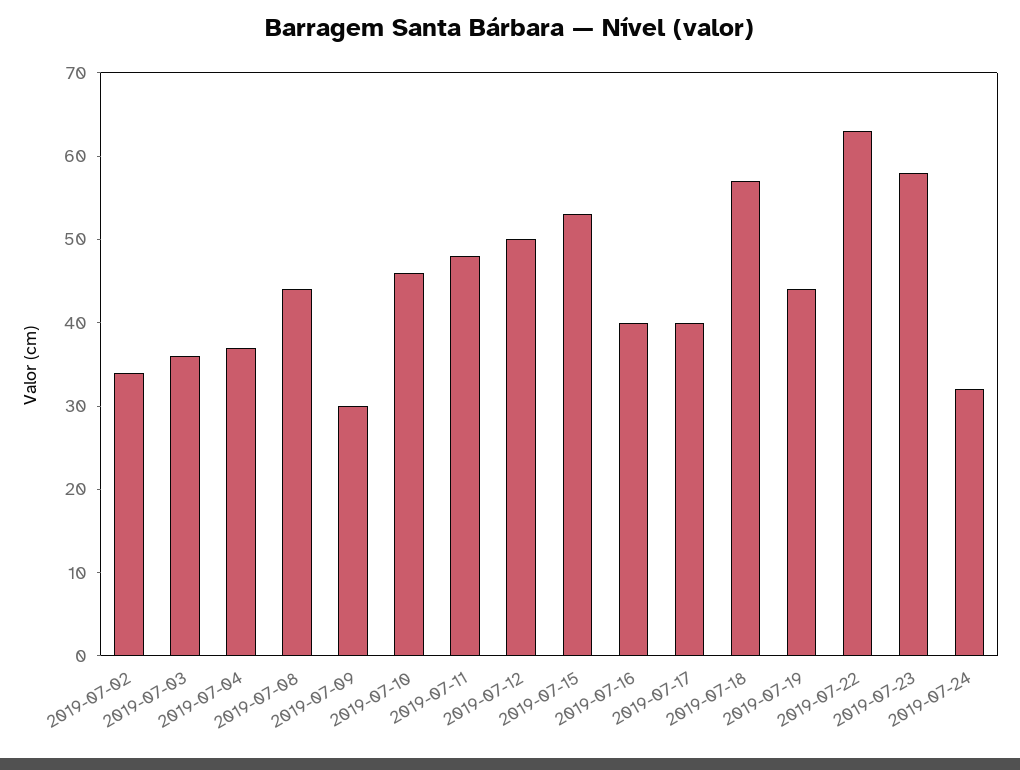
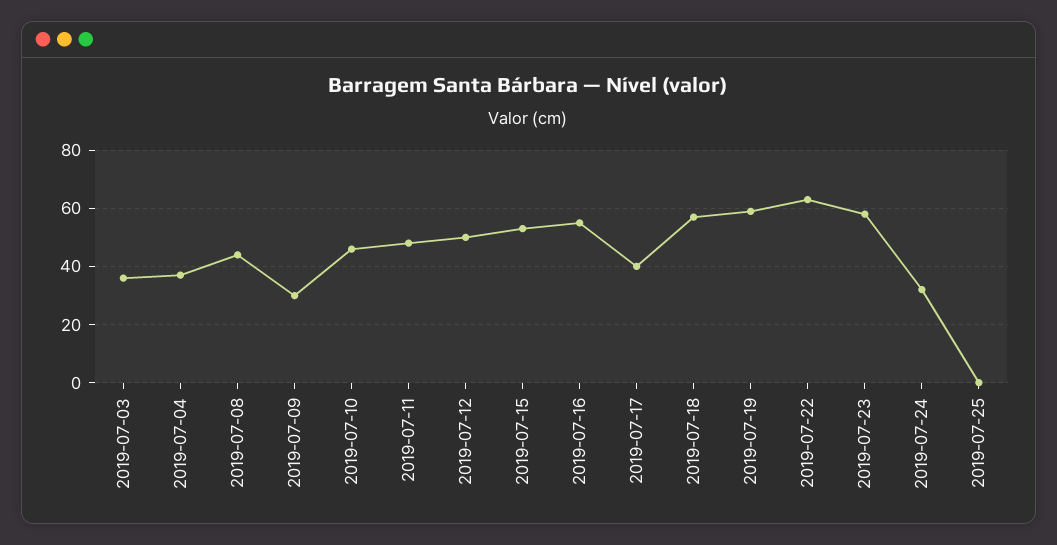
2019-07-02: 34 -> none
2019-07-16: 40 -> 55
2019-07-19: 44 -> 60
2019-07-25: none -> 0

